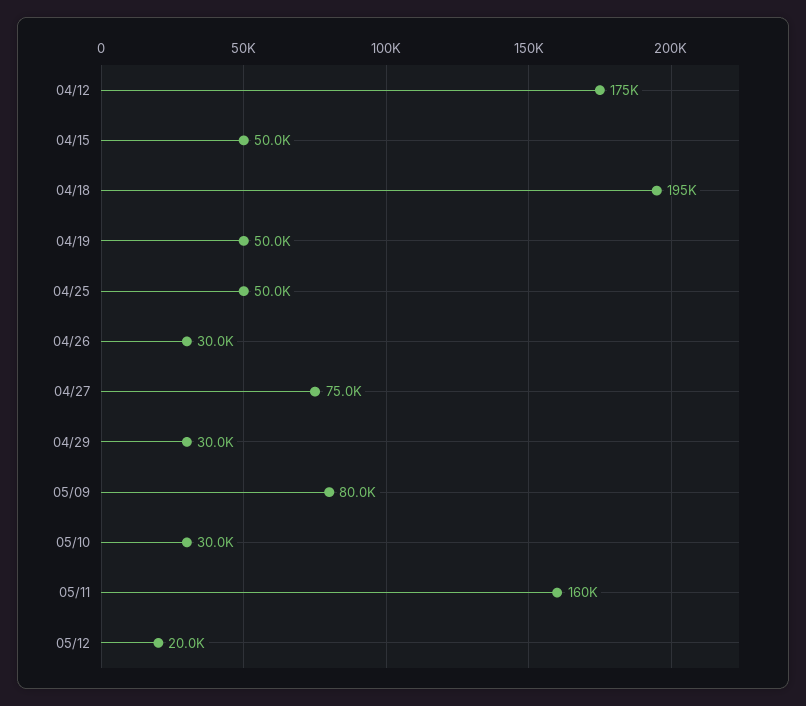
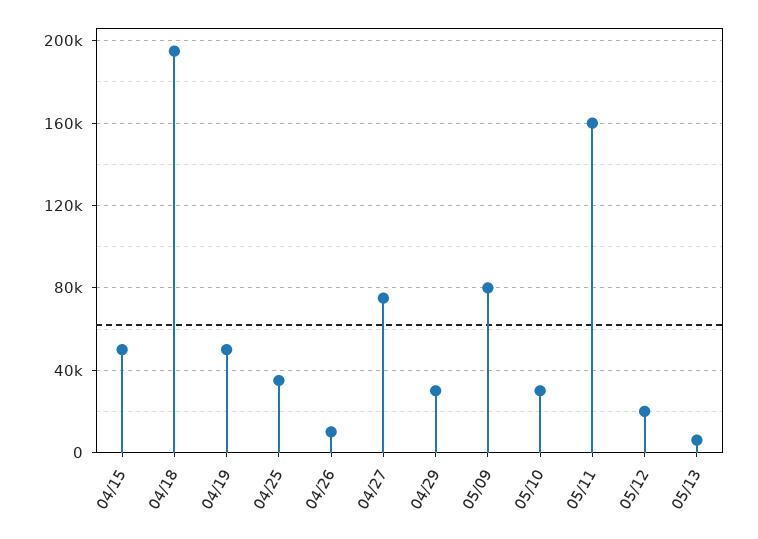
04/12: 175000 -> none
04/25: 50000 -> 35000
04/26: 30000 -> 10000
05/13: none -> 5000

